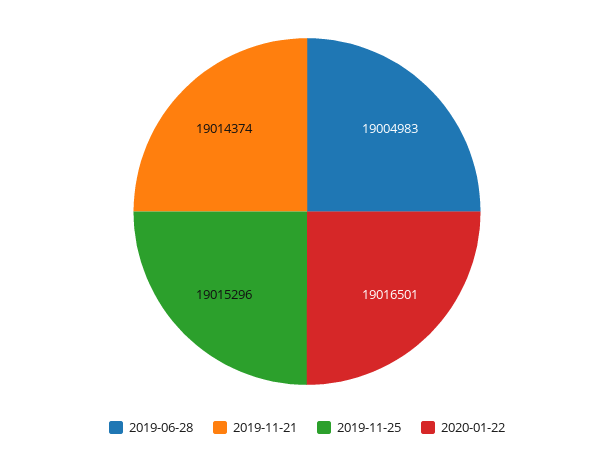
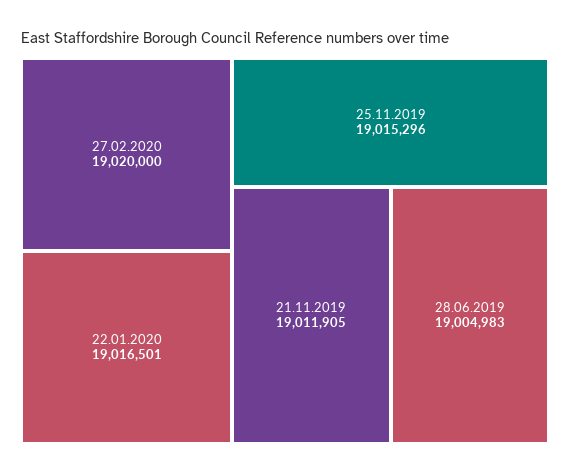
2019-11-21: 19014374 -> 19011905
27.02.2020: none -> 19020000

